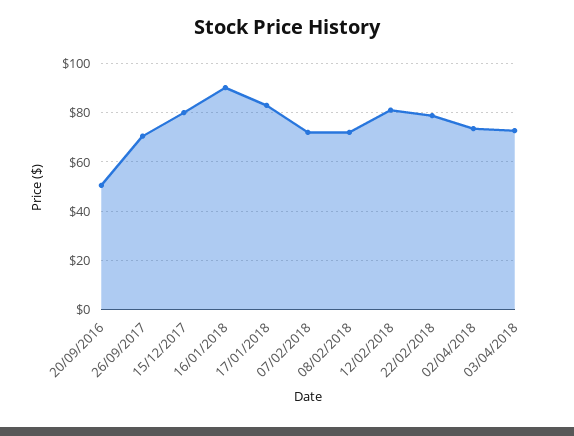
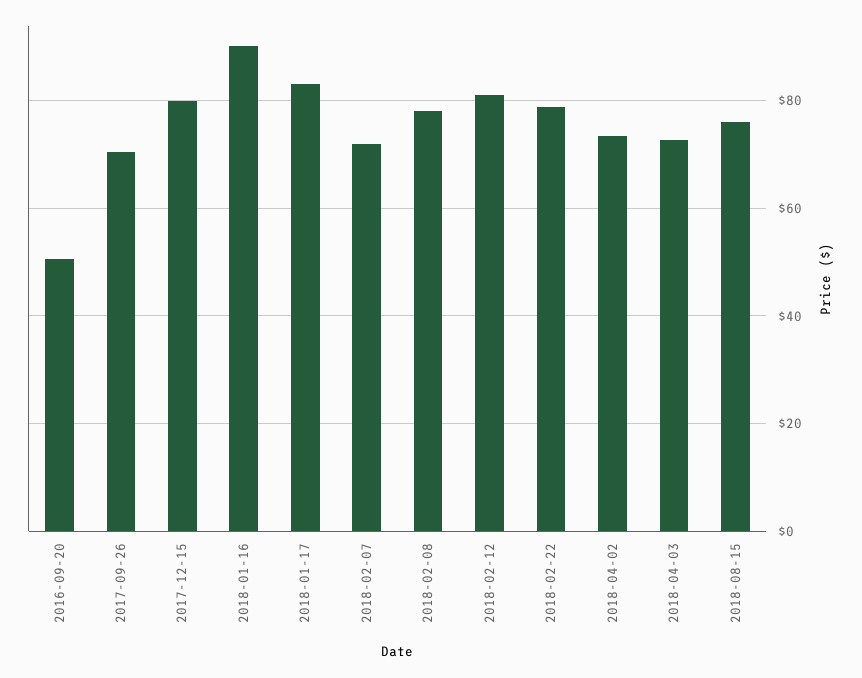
08/02/2018: 72.5 -> 78
2018-08-15: none -> 76

